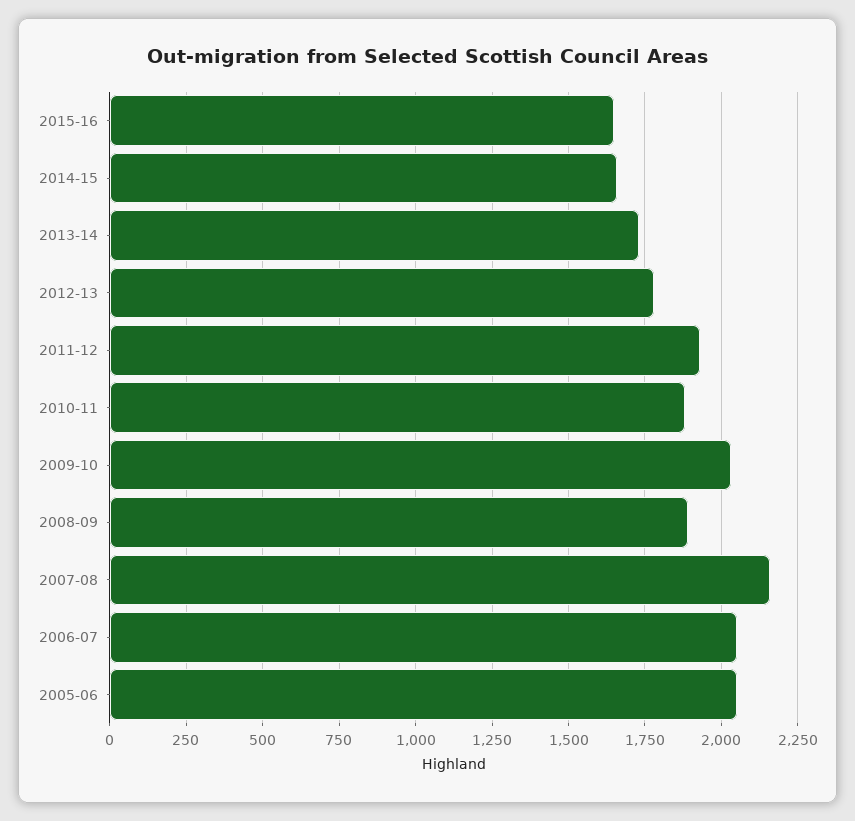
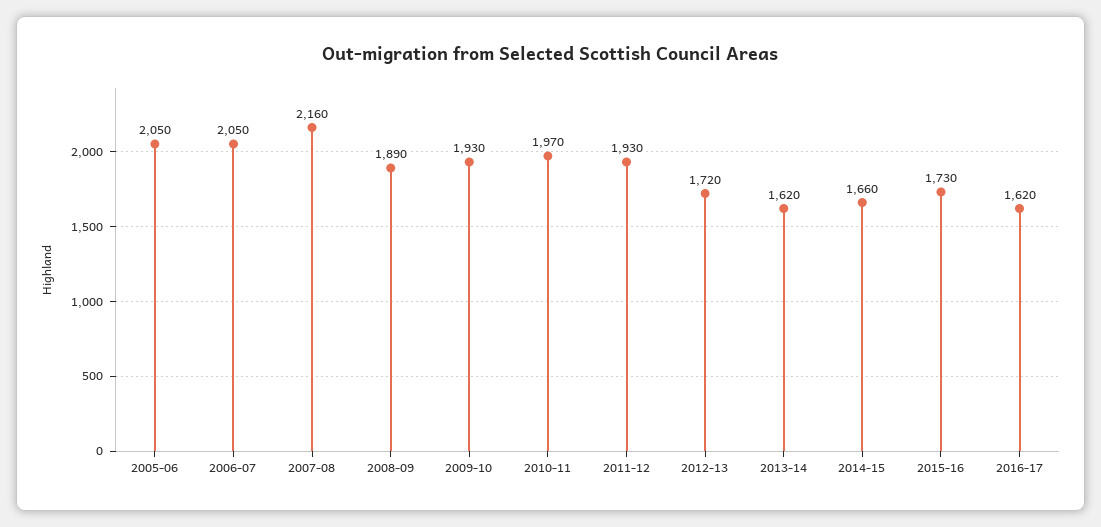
2015-16: 1650 -> 1730
2013-14: 1725 -> 1620
2012-13: 1775 -> 1720
2010-11: 1875 -> 1970
2009-10: 2025 -> 1930
2016-17: none -> 1620

